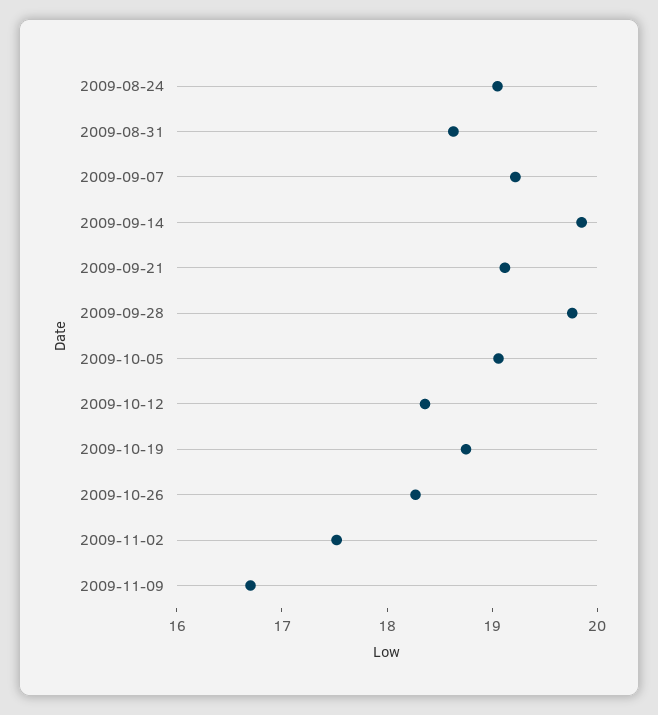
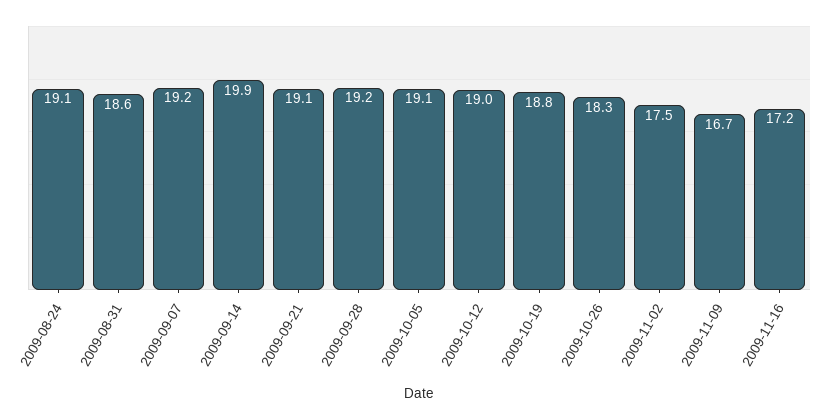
2009-09-28: 19.8 -> 19.2
2009-10-12: 18.4 -> 19
2009-11-16: none -> 17.2

